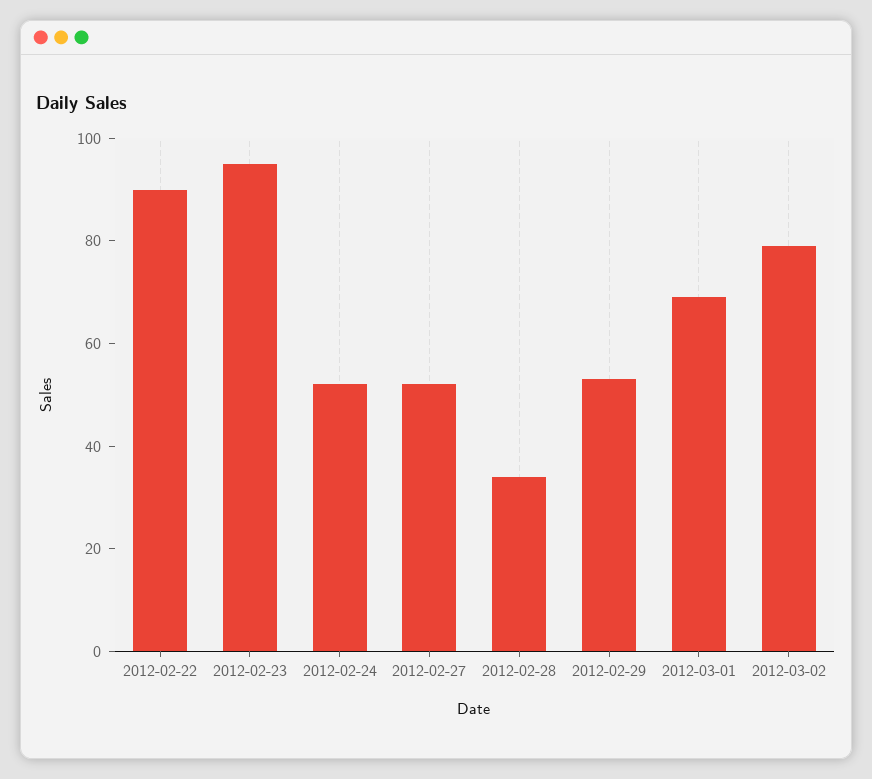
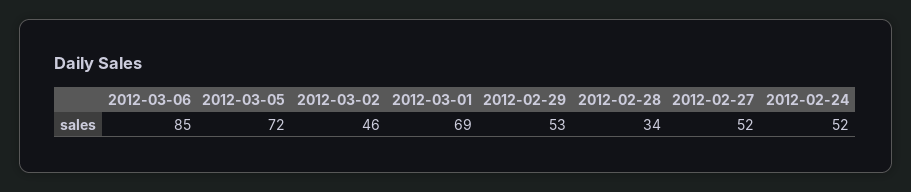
2012-02-22: 90 -> none
2012-02-23: 95 -> none
2012-03-02: 80 -> 46
2012-03-06: none -> 85
2012-03-05: none -> 72

